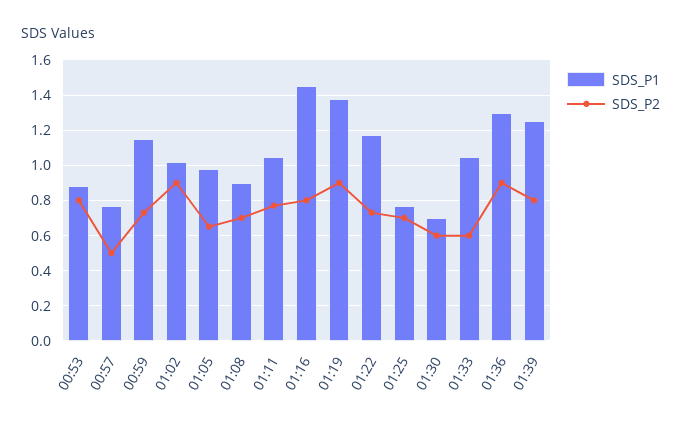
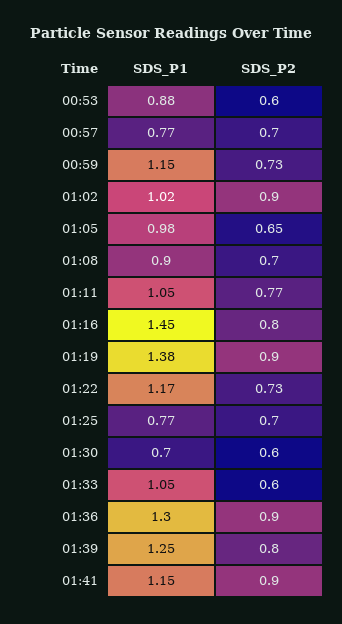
SDS_P2, 00:53: 0.8 -> 0.6
SDS_P2, 00:57: 0.5 -> 0.7
SDS_P1, 01:41: none -> 1.15
SDS_P2, 01:41: none -> 0.9

